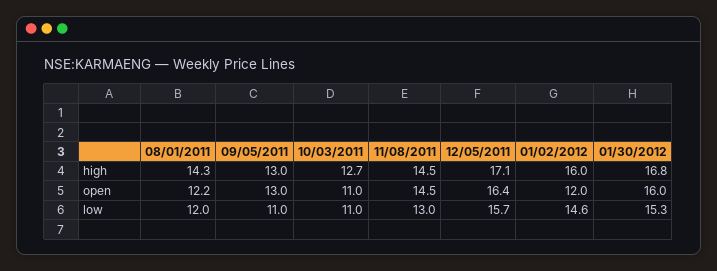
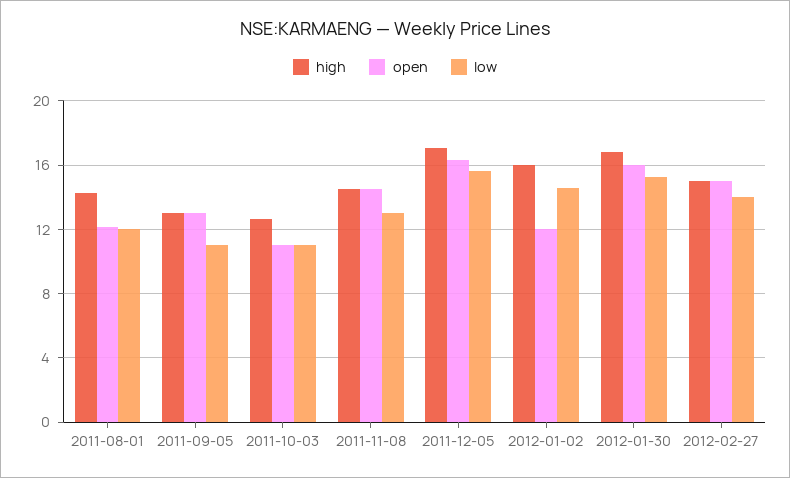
high, 2012-02-27: none -> 15
open, 2012-02-27: none -> 15
low, 2012-02-27: none -> 14

